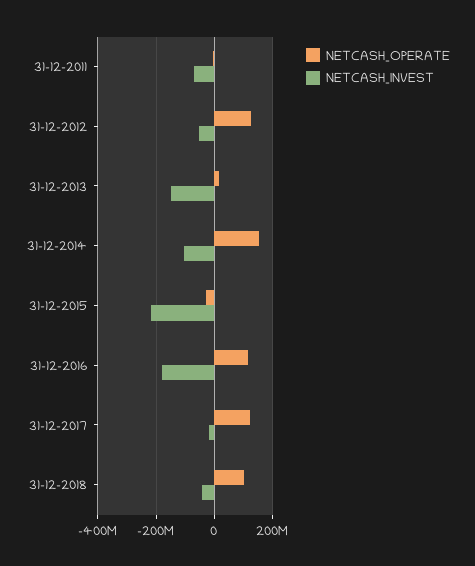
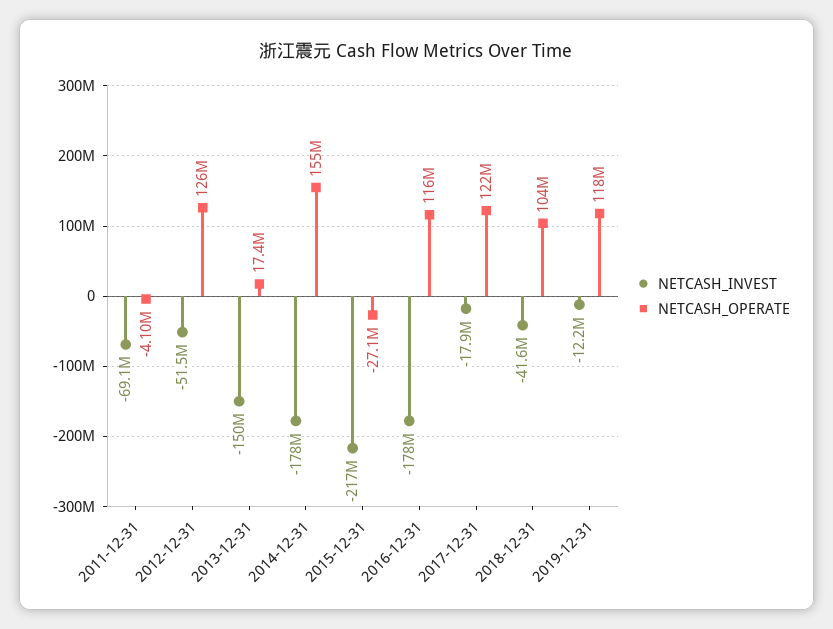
NETCASH_INVEST, 31-12-2014: -100000000 -> -178000000
NETCASH_INVEST, 2019-12-31: none -> -12200000
NETCASH_OPERATE, 2019-12-31: none -> 118000000

